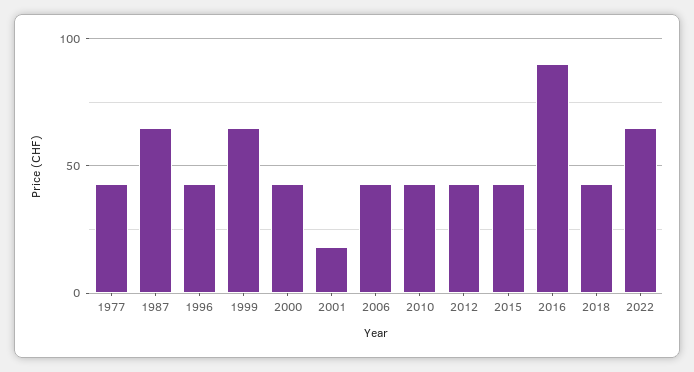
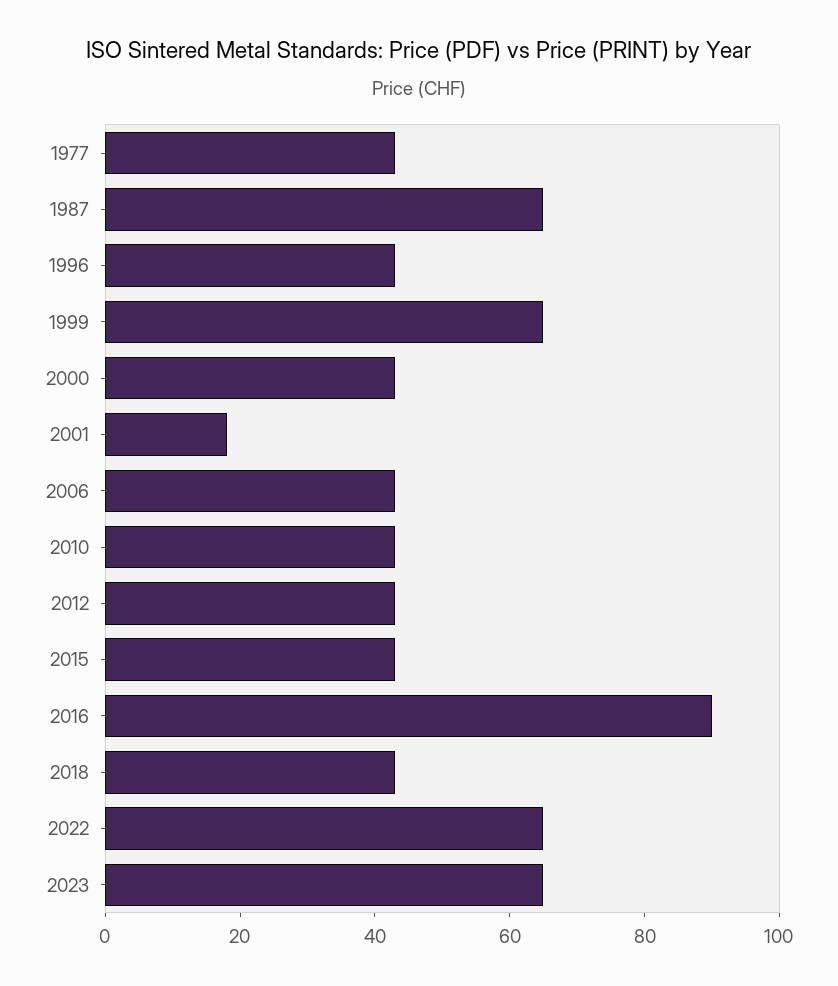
2023: none -> 65

